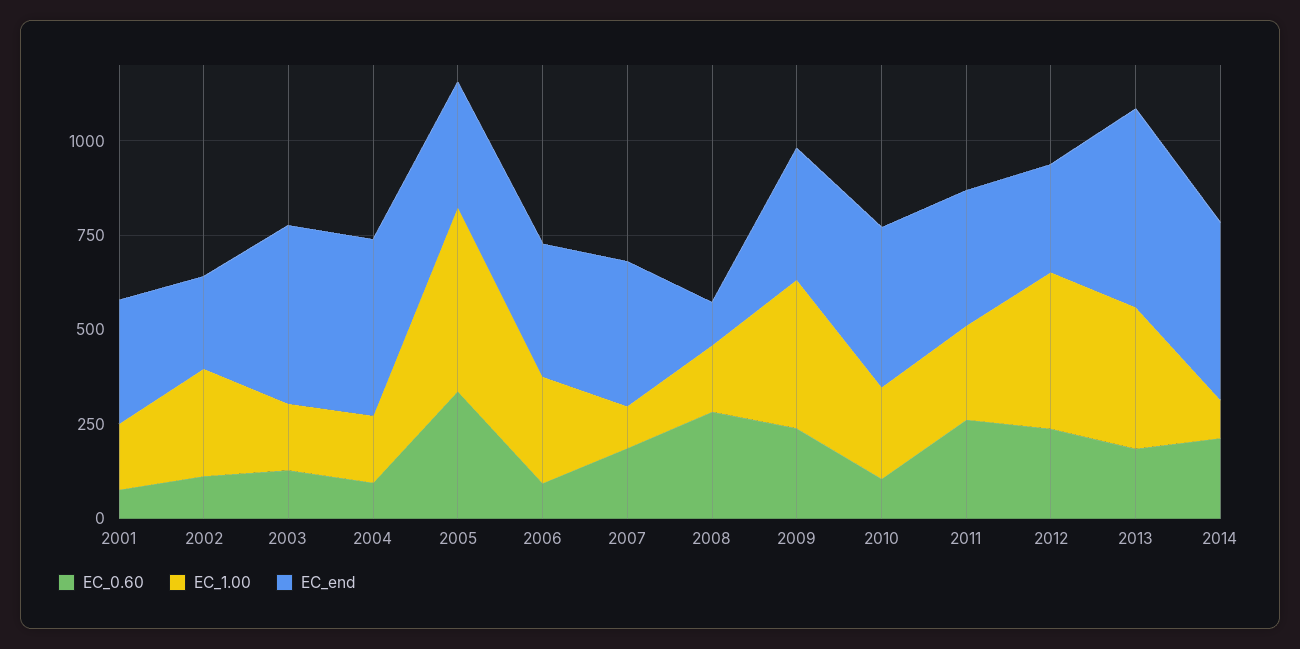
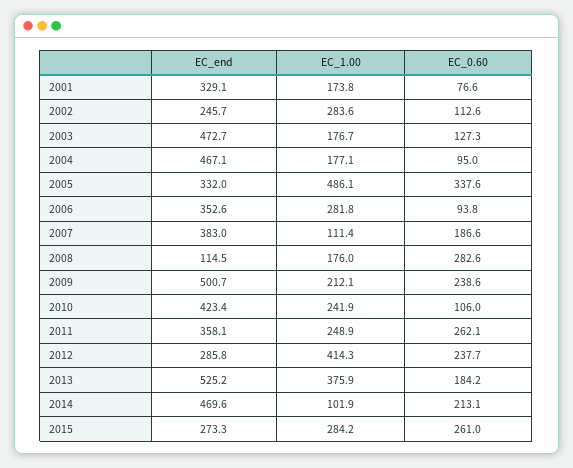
EC_1.00, 2009: 400 -> 212.1
EC_end, 2009: 350 -> 500.7
EC_end, 2015: none -> 273.3
EC_1.00, 2015: none -> 284.2
EC_0.60, 2015: none -> 261

